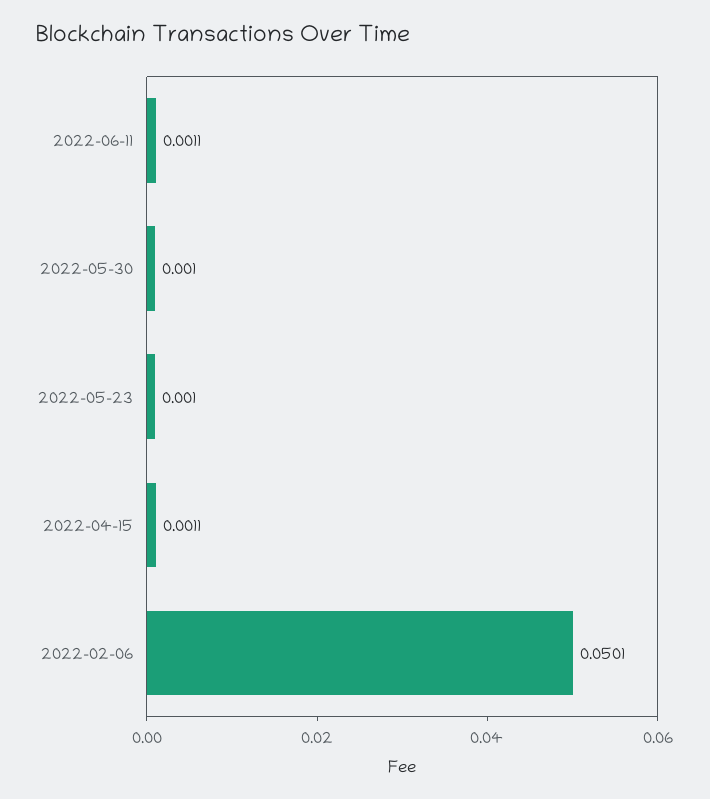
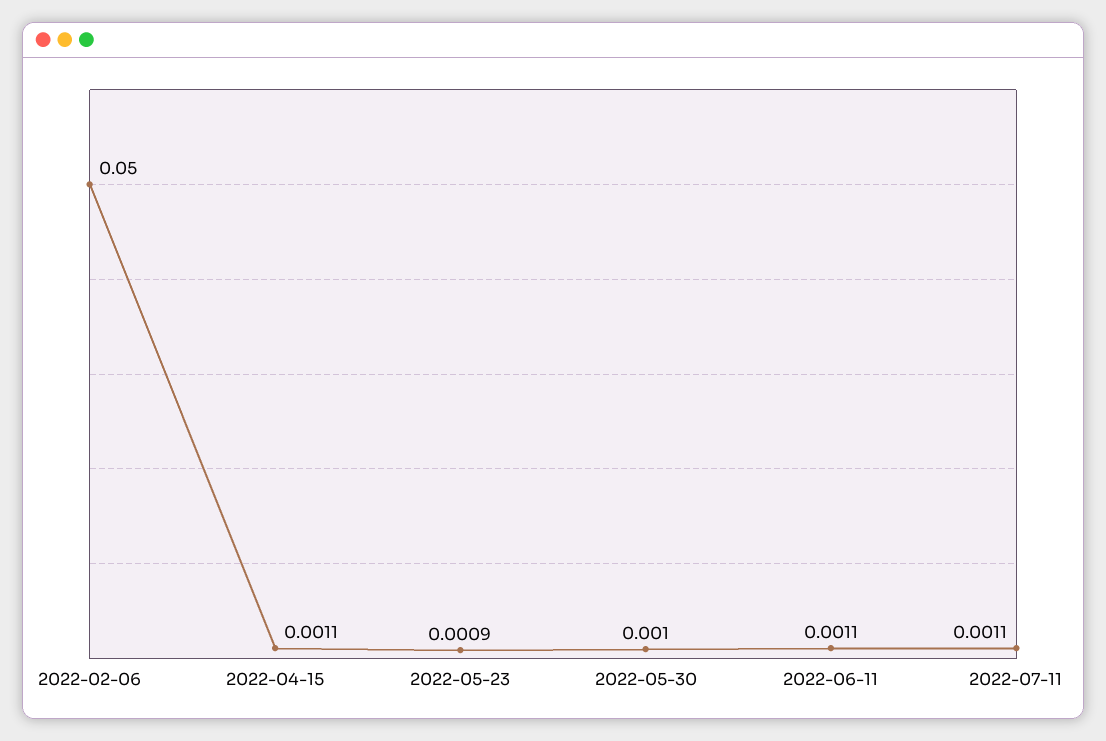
2022-05-23: 0.001 -> 0.0009
2022-02-06: 0.0501 -> 0.05
2022-07-11: none -> 0.0011

